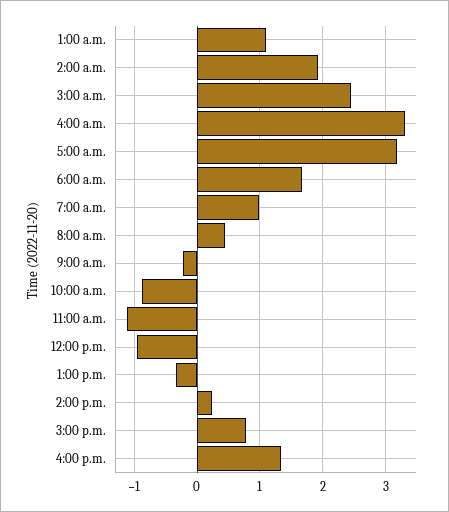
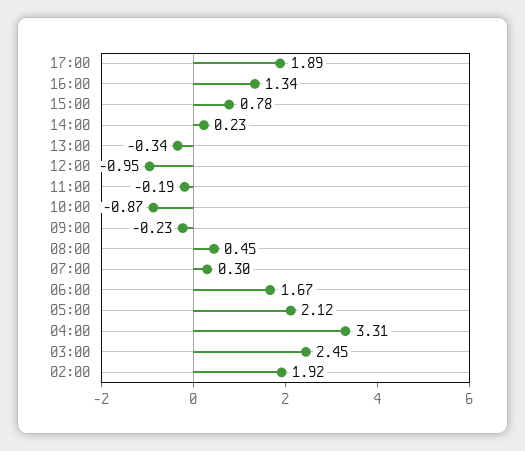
1:00 a.m.: 1.1 -> none
5:00 a.m.: 3.2 -> 2.12
7:00 a.m.: 1 -> 0.3
11:00 a.m.: -1.1 -> -0.19
17:00: none -> 1.89

